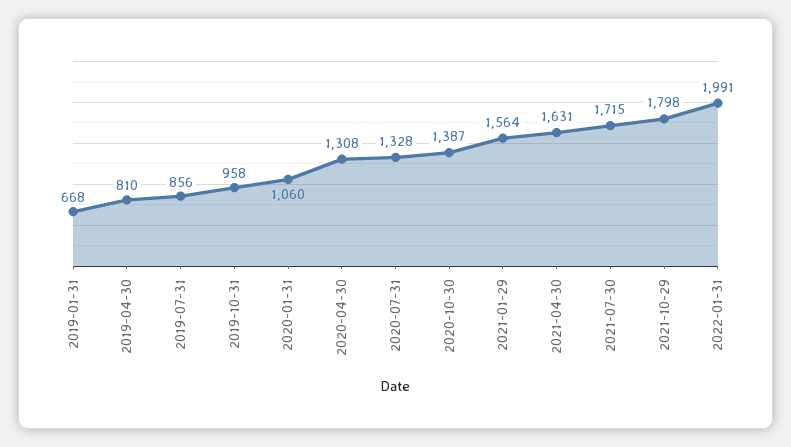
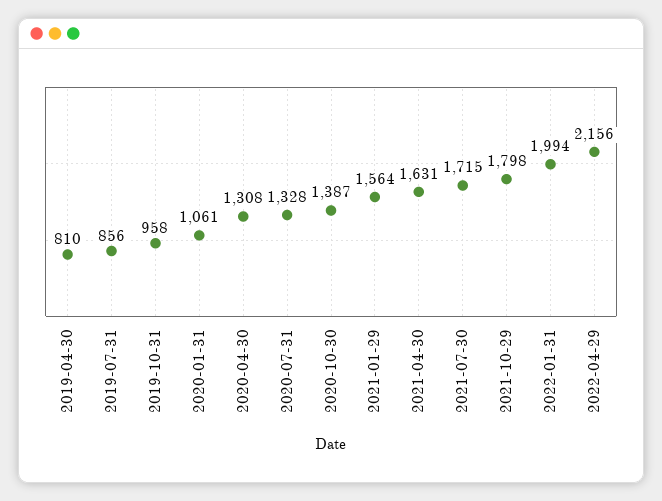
2019-01-31: 668 -> none
2020-01-31: 1060 -> 1061
2022-01-31: 1991 -> 1994
2022-04-29: none -> 2156

